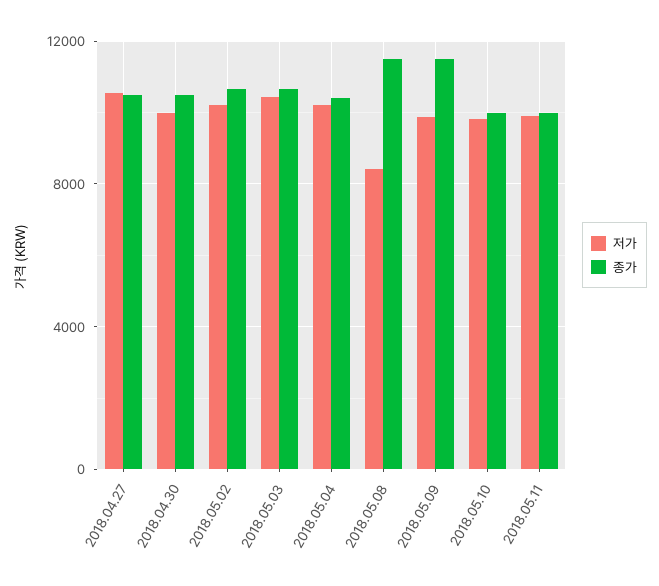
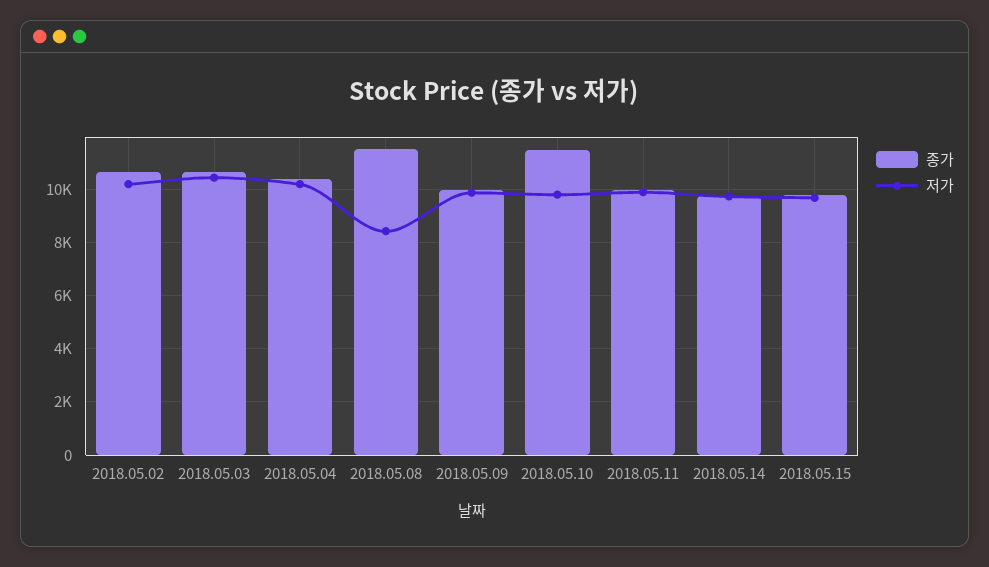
저가, 2018.04.27: 10500 -> none
종가, 2018.04.27: 10500 -> none
저가, 2018.04.30: 10000 -> none
종가, 2018.04.30: 10500 -> none
종가, 2018.05.09: 11500 -> 10000
종가, 2018.05.10: 10000 -> 11500
종가, 2018.05.14: none -> 9750
저가, 2018.05.14: none -> 9750
종가, 2018.05.15: none -> 9750
저가, 2018.05.15: none -> 9750

